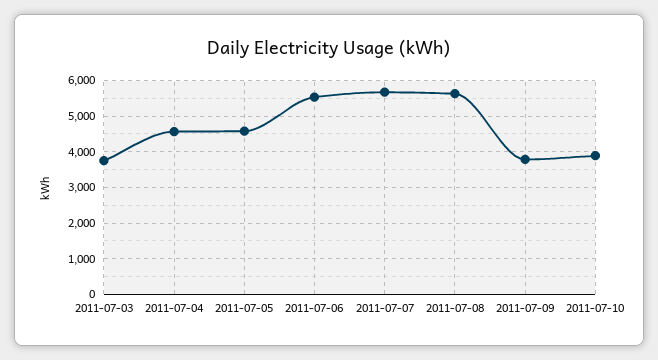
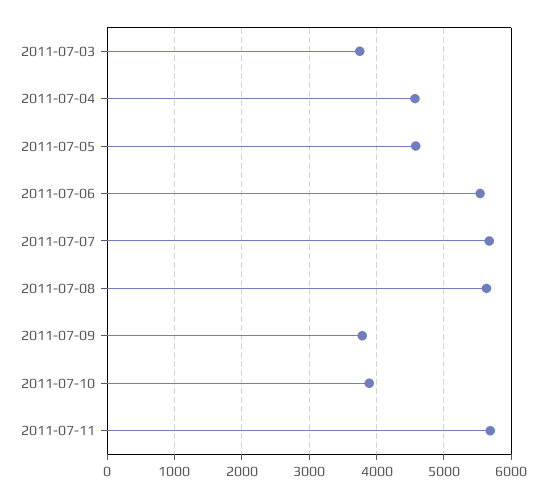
2011-07-11: none -> 5700

